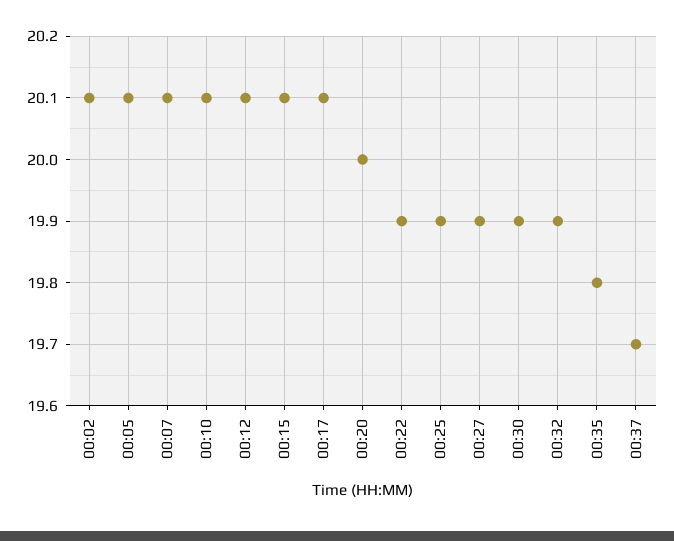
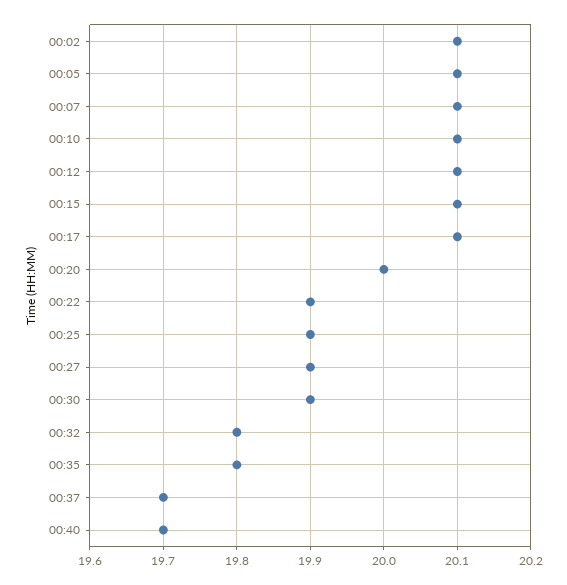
00:32: 19.9 -> 19.8
00:40: none -> 19.7

